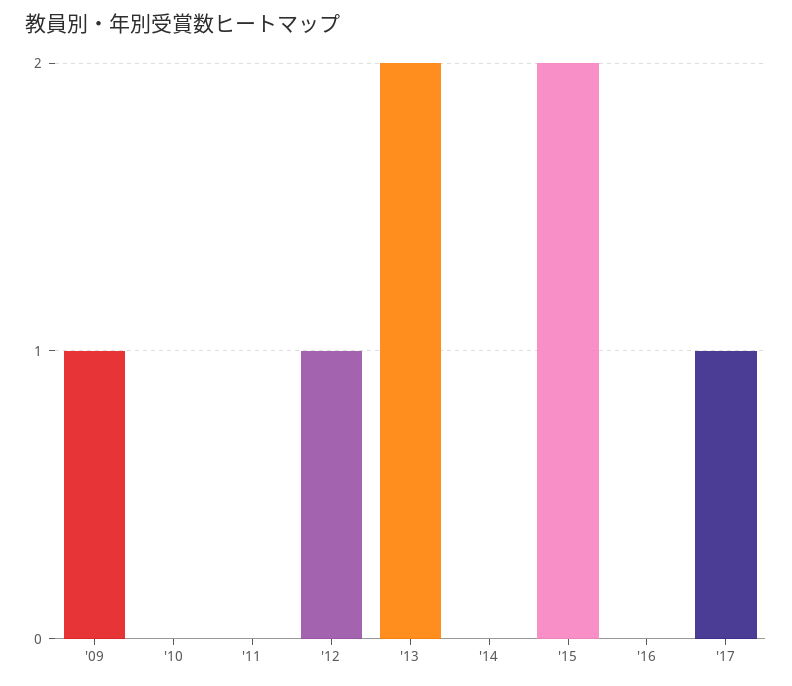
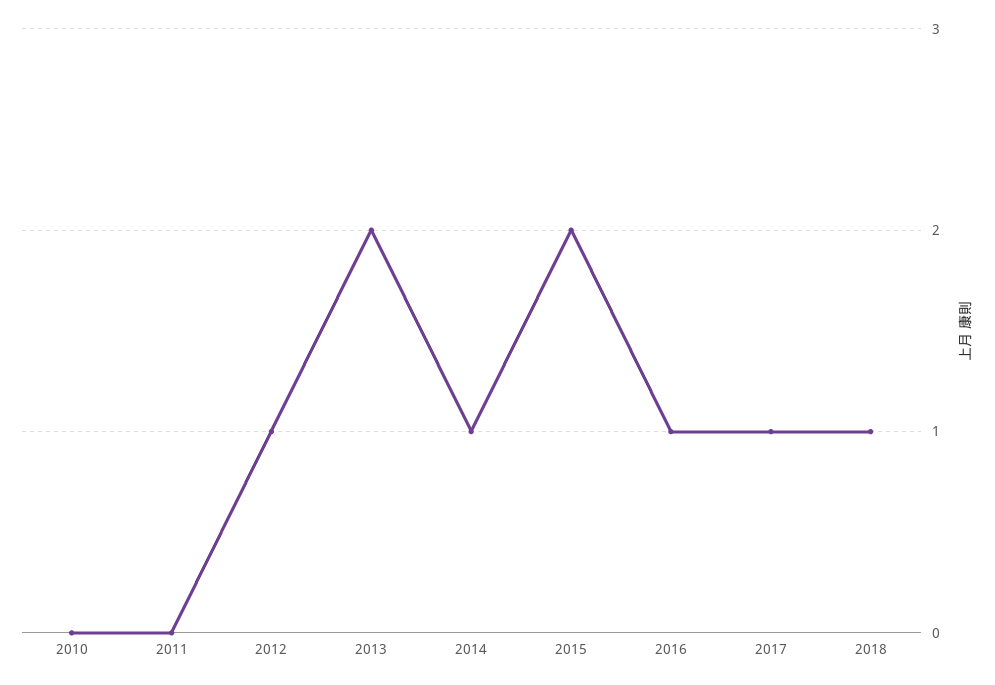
'09: 1 -> none
'14: 0 -> 1
'16: 0 -> 1
2018: none -> 1

